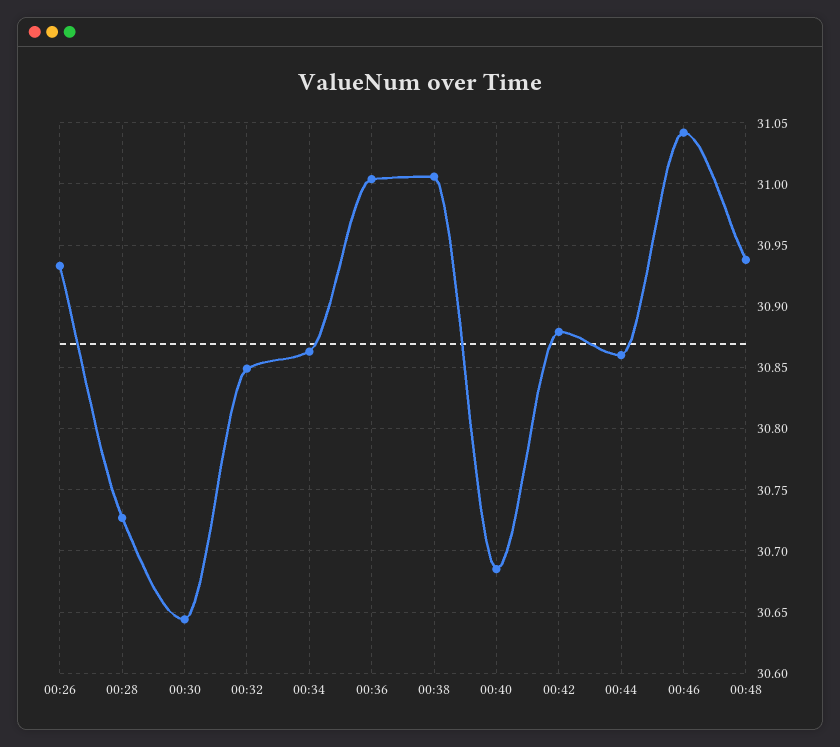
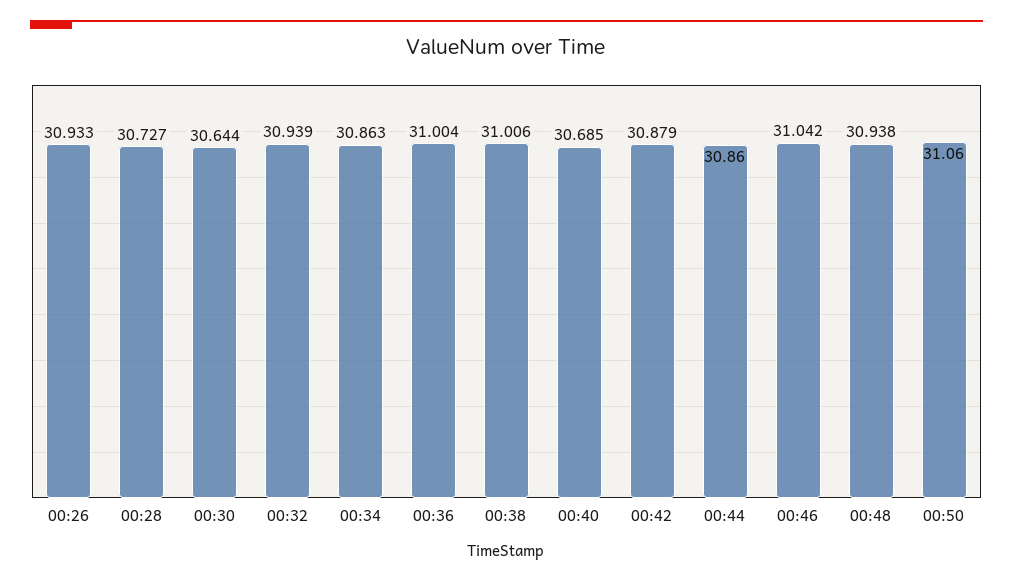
00:32: 30.85 -> 30.939
00:50: none -> 31.06

